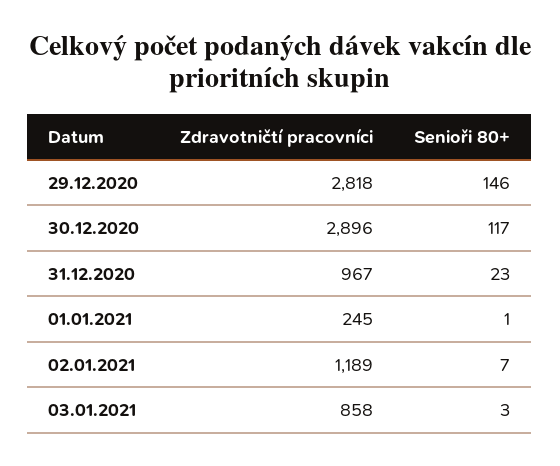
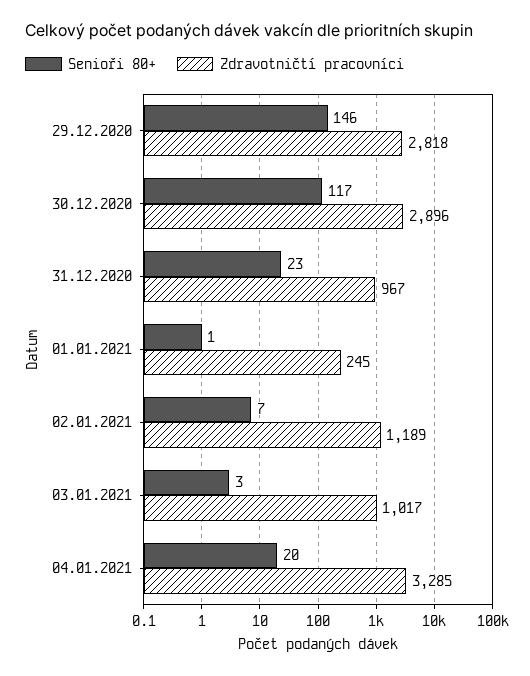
Zdravotničtí pracovníci, 03.01.2021: 858 -> 1017
Senioři 80+, 04.01.2021: none -> 20
Zdravotničtí pracovníci, 04.01.2021: none -> 3285

